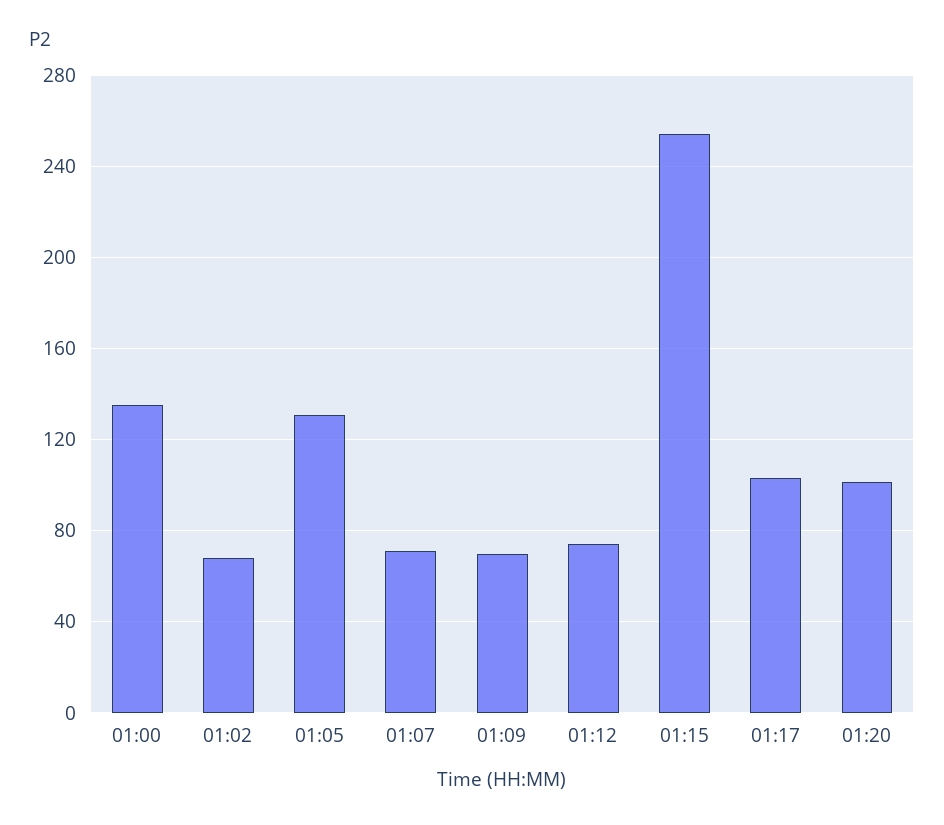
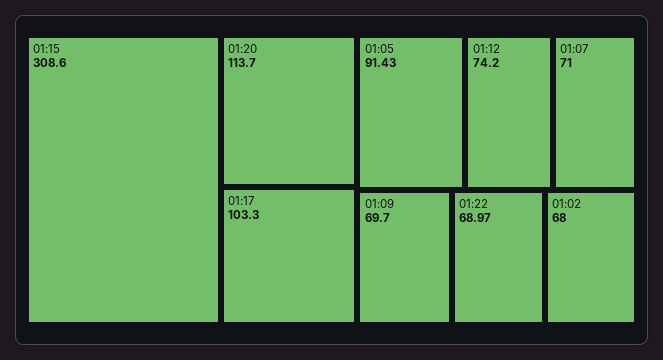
01:00: 135 -> none
01:05: 130 -> 91.43
01:15: 255 -> 308.6
01:20: 100 -> 113.7
01:22: none -> 68.97

